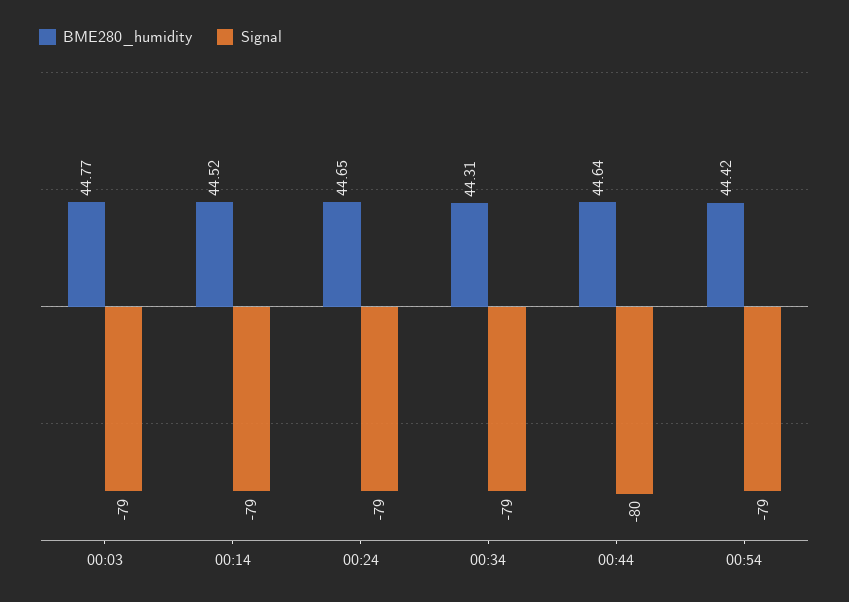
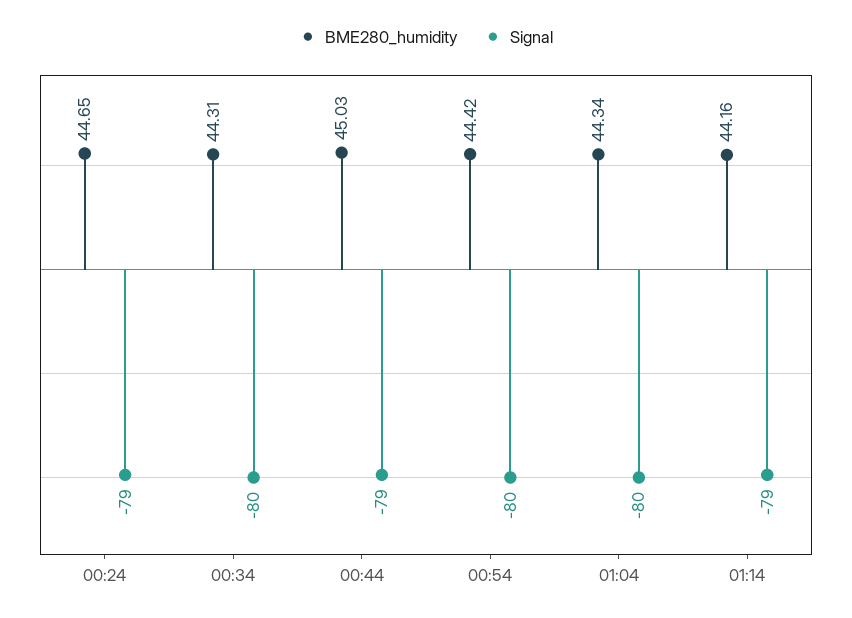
BME280_humidity, 00:03: 44.77 -> none
Signal, 00:03: -79 -> none
BME280_humidity, 00:14: 44.52 -> none
Signal, 00:14: -79 -> none
Signal, 00:34: -79 -> -80
BME280_humidity, 00:44: 44.64 -> 45.03
Signal, 00:44: -80 -> -79
Signal, 00:54: -79 -> -80
BME280_humidity, 01:04: none -> 44.34
Signal, 01:04: none -> -80
BME280_humidity, 01:14: none -> 44.16
Signal, 01:14: none -> -79

